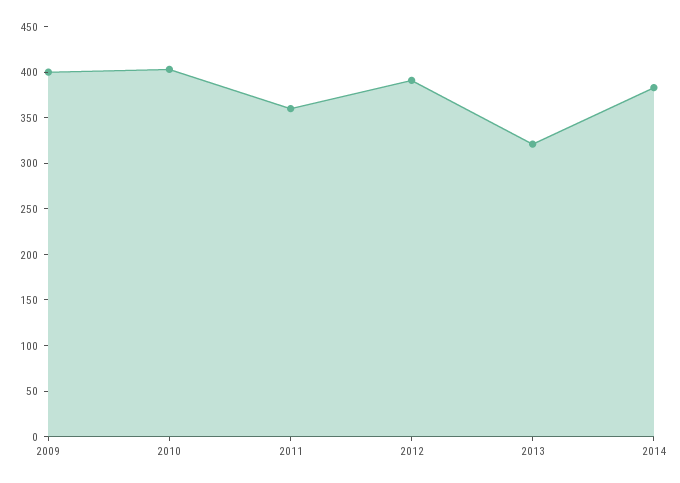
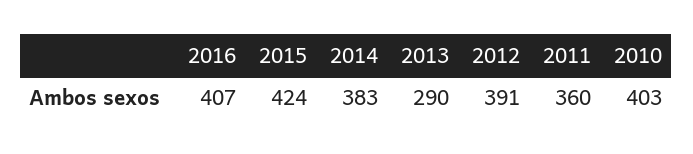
2009: 400 -> none
2013: 320 -> 290
2016: none -> 407
2015: none -> 424

